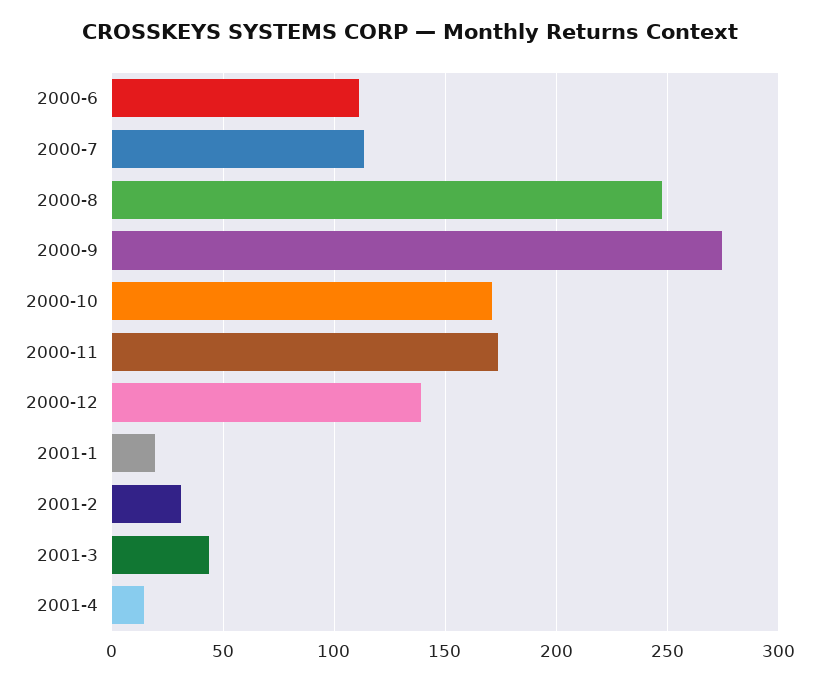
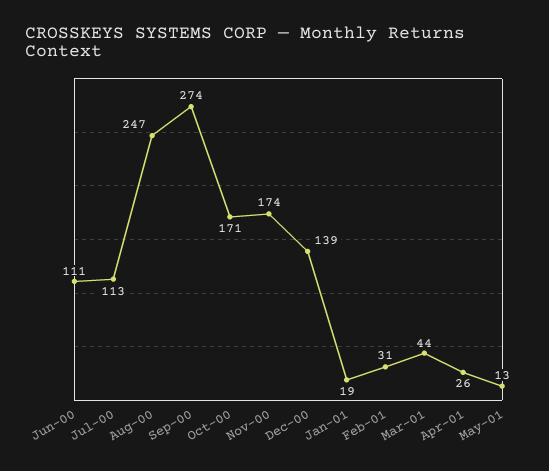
2001-4: 15 -> 26
May-01: none -> 13

